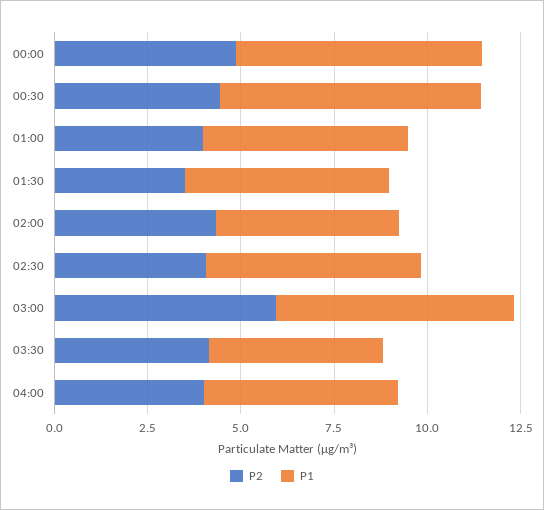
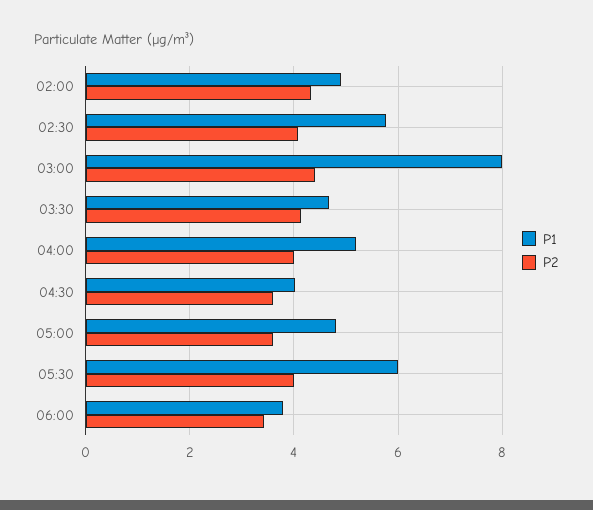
P2, 00:00: 5 -> none
P1, 00:00: 6.5 -> none
P2, 00:30: 4.5 -> none
P1, 00:30: 7 -> none
P2, 01:00: 4 -> none
P1, 01:00: 5.5 -> none
P2, 01:30: 3.5 -> none
P1, 01:30: 5.5 -> none
P2, 03:00: 6 -> 4.4
P1, 03:00: 6.5 -> 8
P1, 04:30: none -> 4
P2, 04:30: none -> 3.6
P1, 05:00: none -> 4.8
P2, 05:00: none -> 3.6
P1, 05:30: none -> 6
P2, 05:30: none -> 4
P1, 06:00: none -> 3.8
P2, 06:00: none -> 3.4

